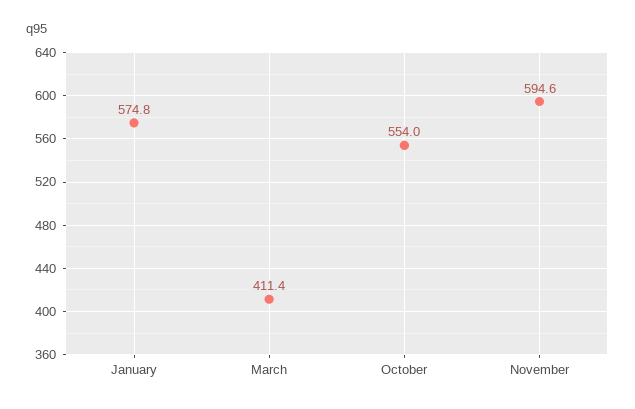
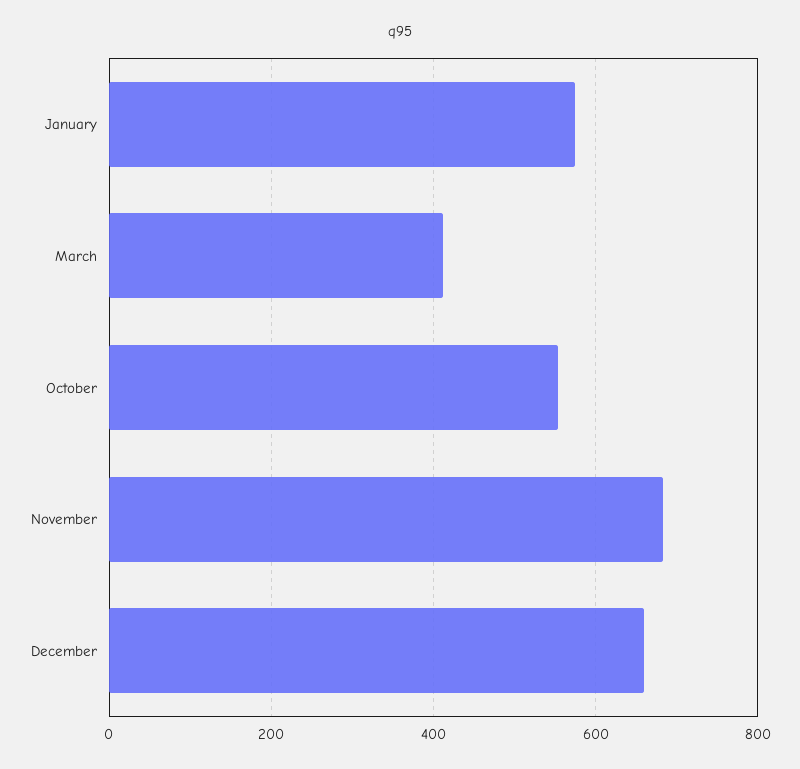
November: 594.6 -> 680
December: none -> 660

